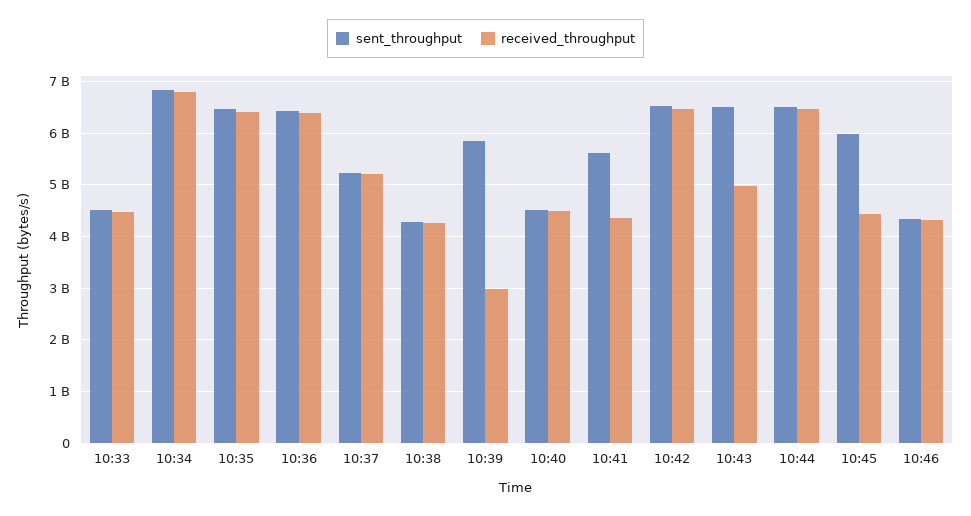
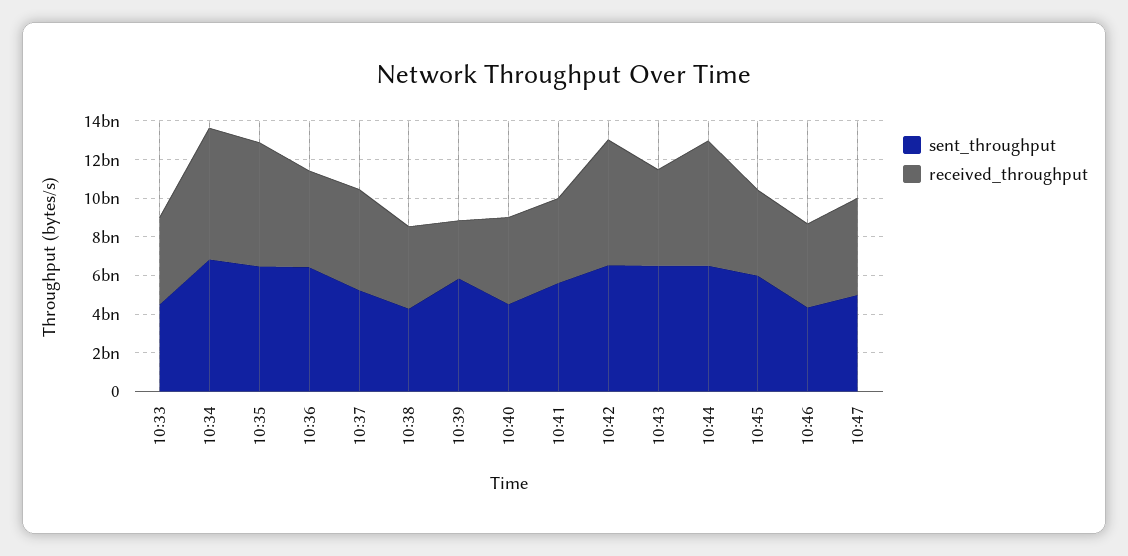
received_throughput, 10:36: 6400000000 -> 5000000000
sent_throughput, 10:47: none -> 5000000000
received_throughput, 10:47: none -> 5000000000

